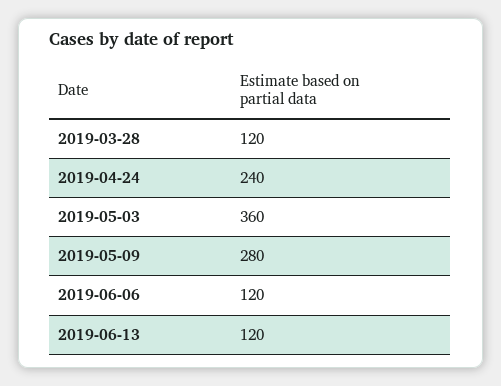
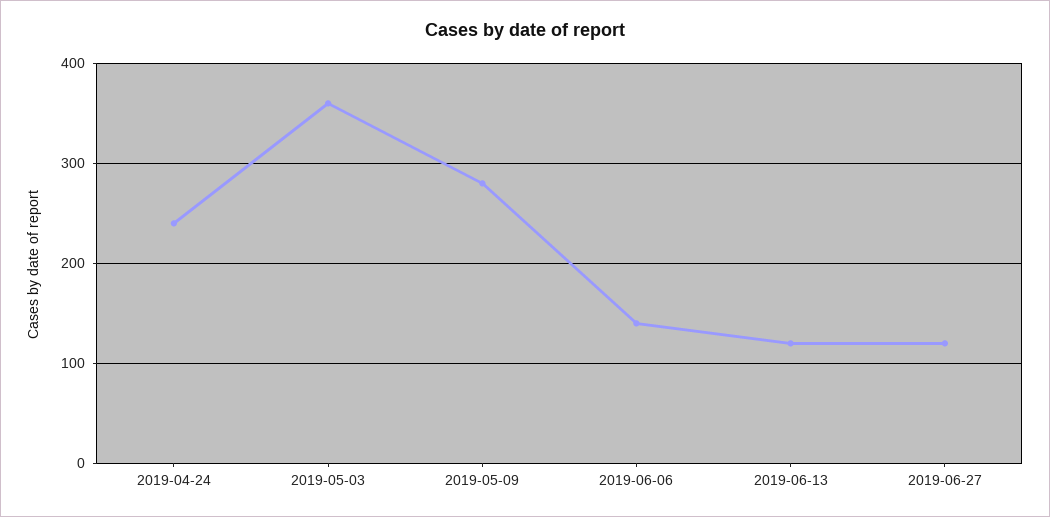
2019-03-28: 120 -> none
2019-06-06: 120 -> 140
2019-06-27: none -> 120

